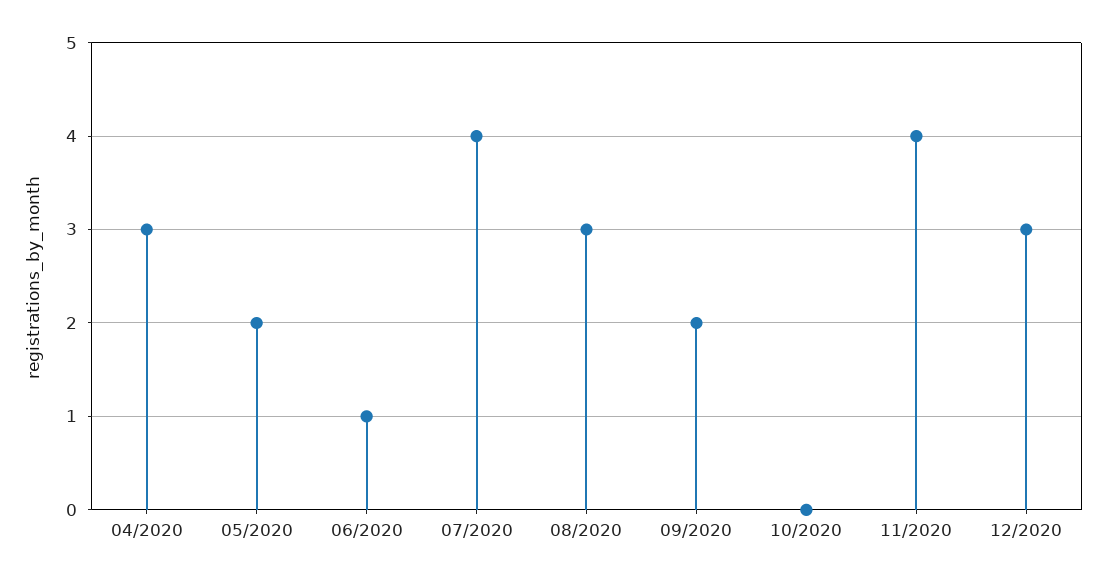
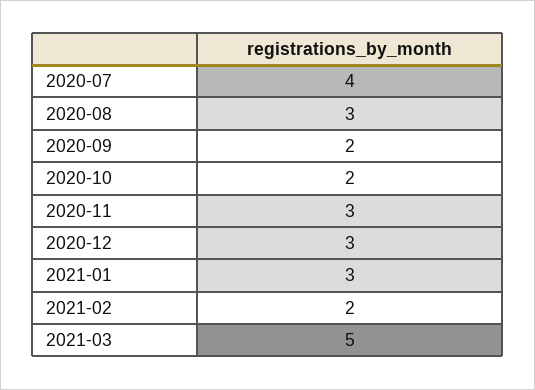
04/2020: 3 -> none
05/2020: 2 -> none
06/2020: 1 -> none
10/2020: 0 -> 2
11/2020: 4 -> 3
2021-01: none -> 3
2021-02: none -> 2
2021-03: none -> 5

